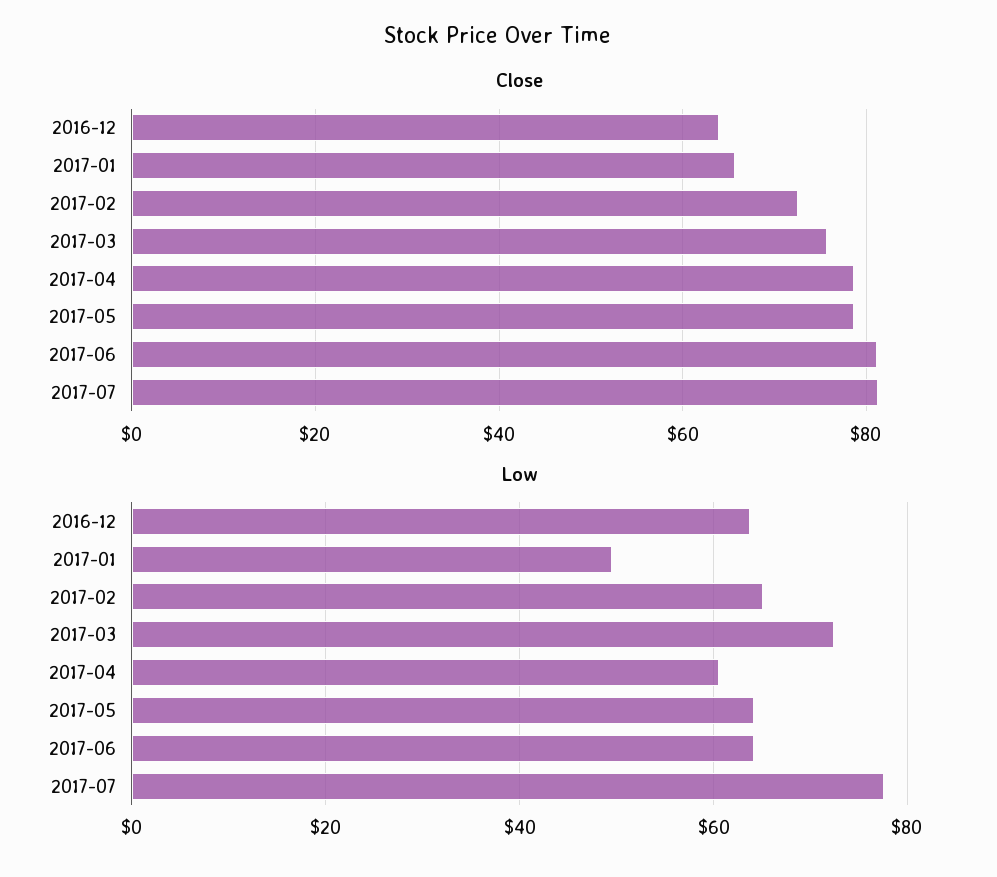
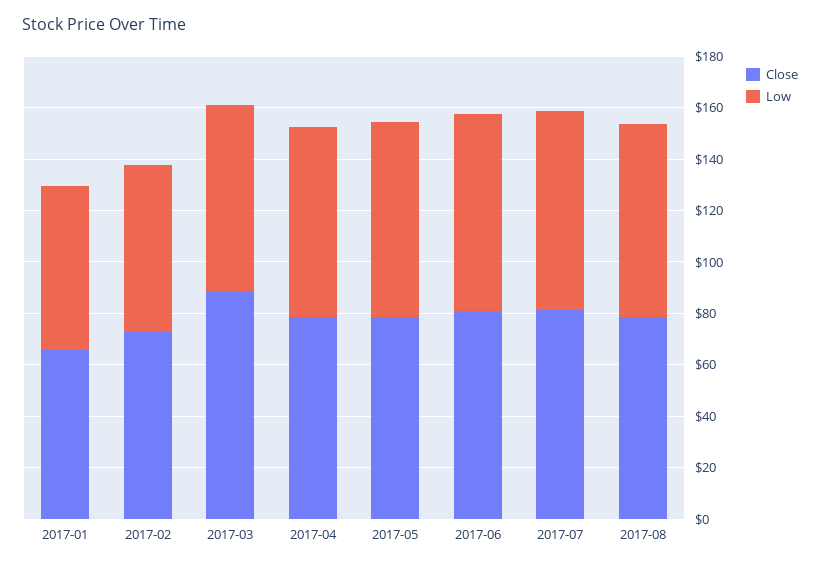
Close, 2016-12: 64 -> none
Close, 2017-03: 76 -> 90
Low, 2016-12: 64 -> none
Low, 2017-01: 50 -> 65
Low, 2017-04: 60 -> 75
Low, 2017-05: 64 -> 75
Low, 2017-06: 64 -> 75
Close, 2017-08: none -> 80
Low, 2017-08: none -> 75

